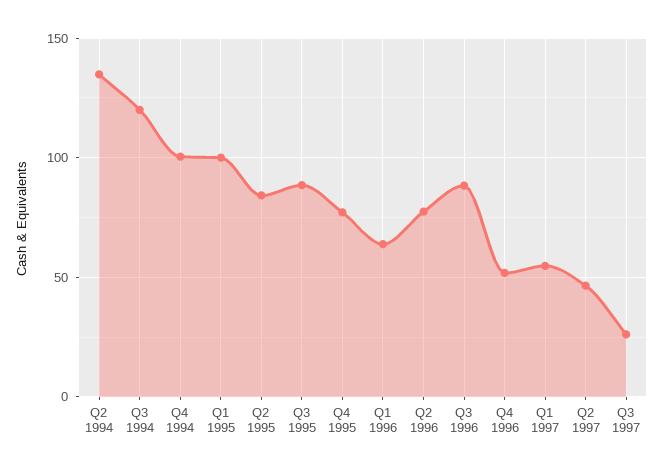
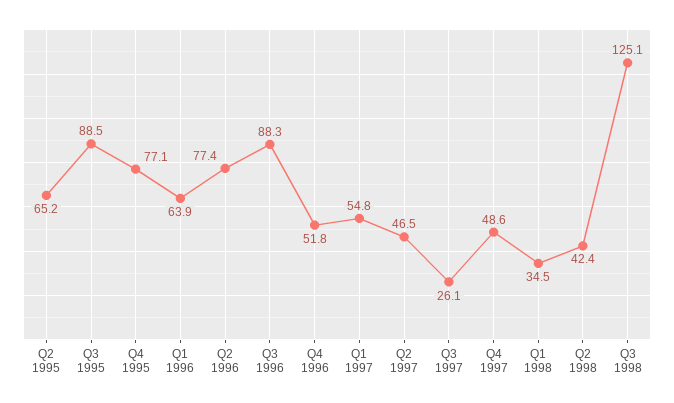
Q2 1994: 135 -> none
Q3 1994: 120 -> none
Q4 1994: 100 -> none
Q1 1995: 100 -> none
Q2 1995: 85 -> 65.2
Q4 1997: none -> 48.6
Q1 1998: none -> 34.5
Q2 1998: none -> 42.4
Q3 1998: none -> 125.1

